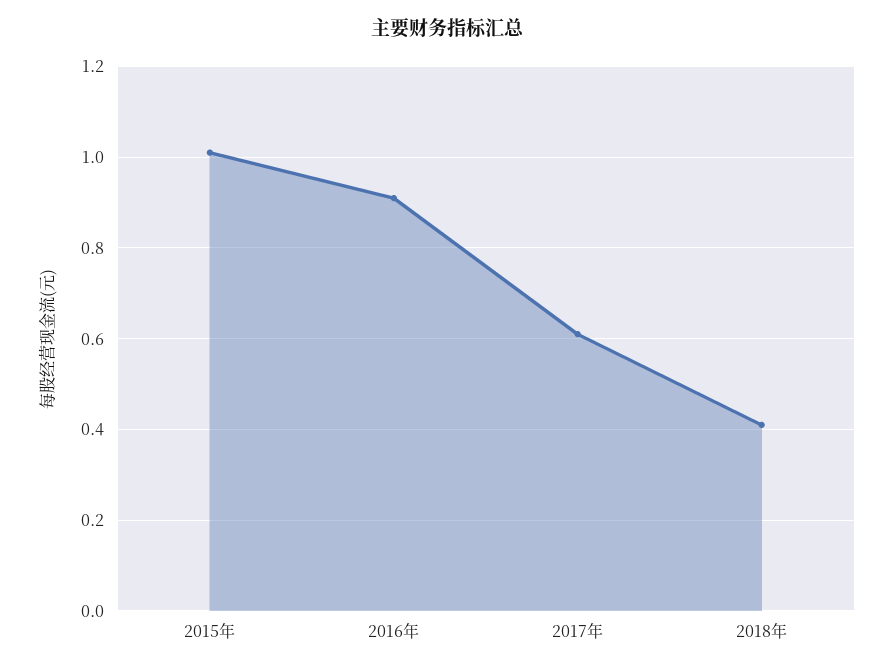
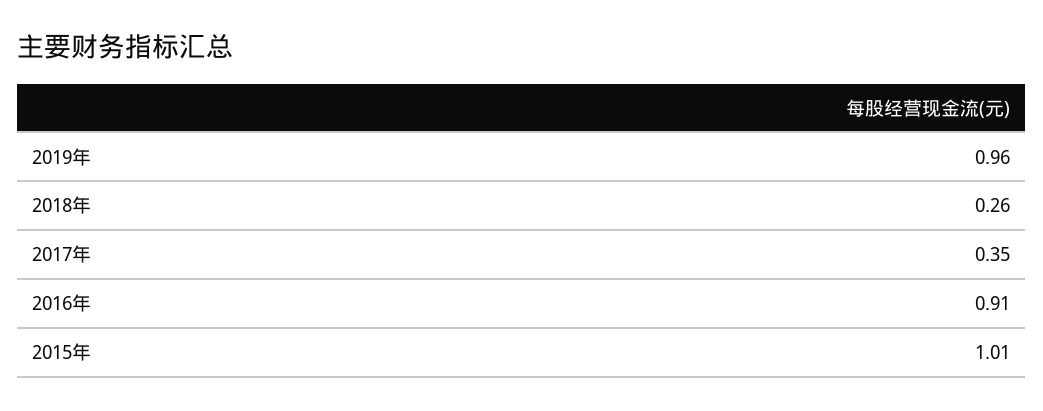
2017年: 0.6 -> 0.35
2018年: 0.4 -> 0.26
2019年: none -> 0.96

